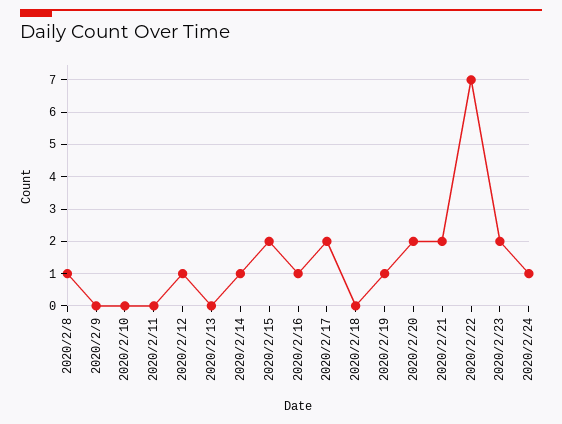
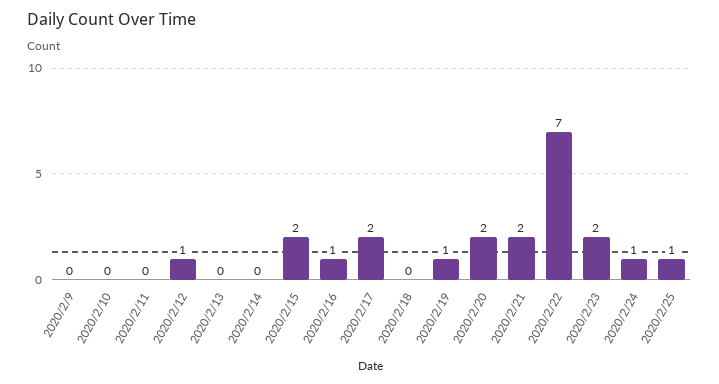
2020/2/8: 1 -> none
2020/2/14: 1 -> 0
2020/2/25: none -> 1

